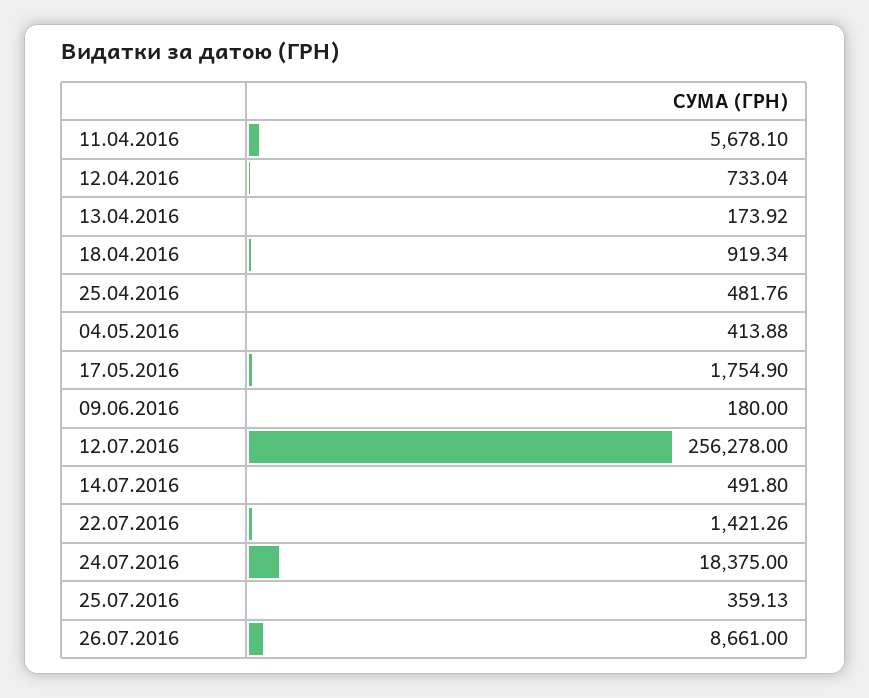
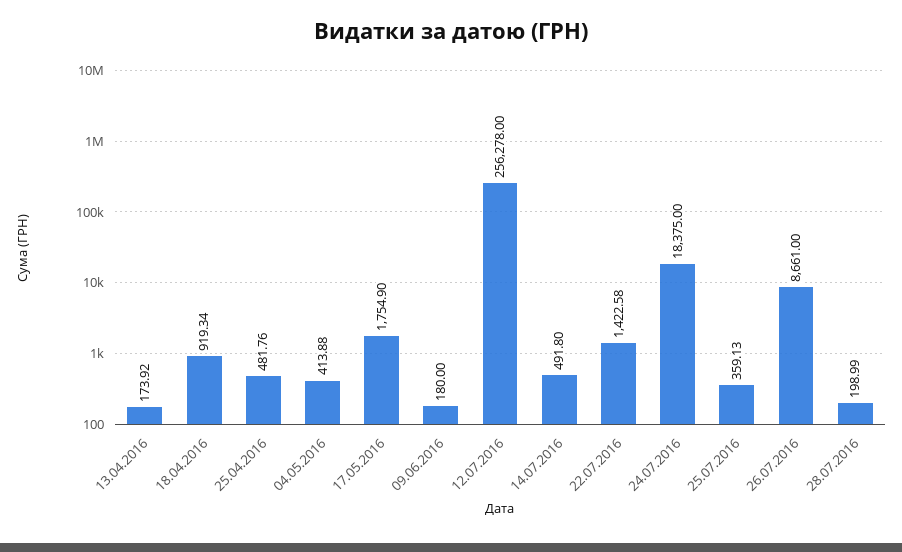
11.04.2016: 5678.1 -> none
12.04.2016: 733.04 -> none
22.07.2016: 1421.26 -> 1422.58
28.07.2016: none -> 198.99

